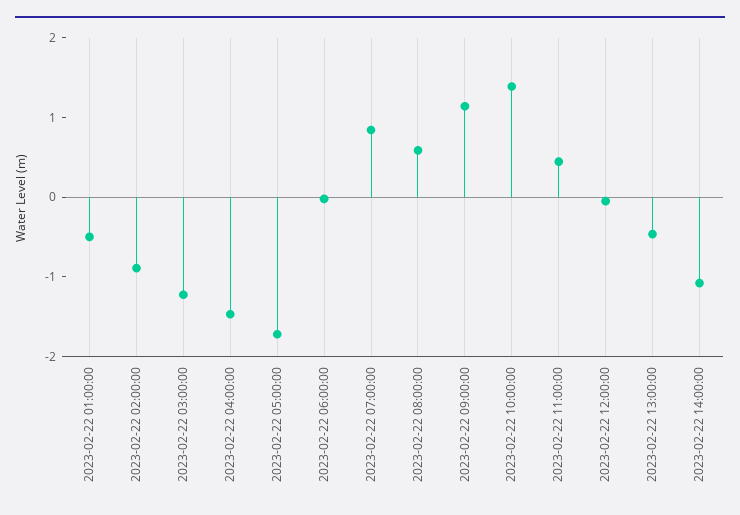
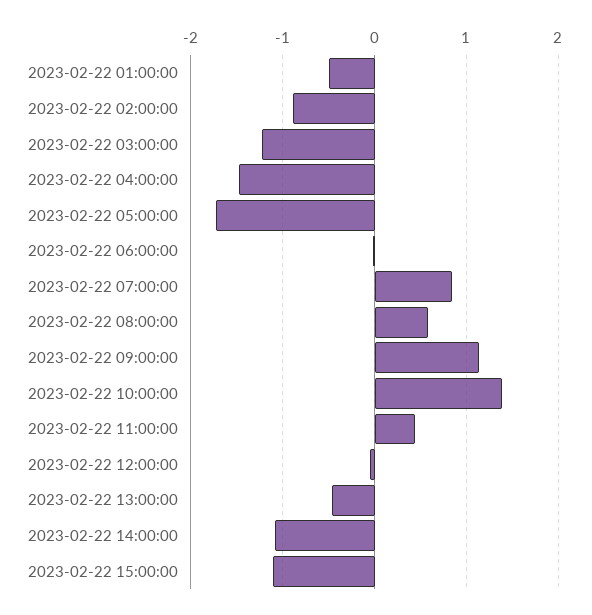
2023-02-22 15:00:00: none -> -1.1

